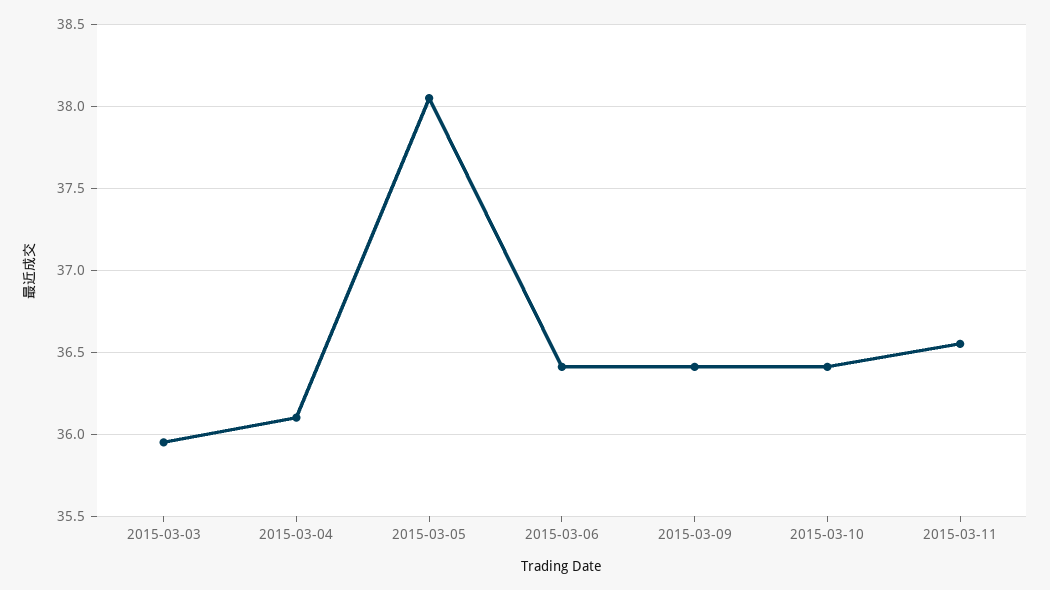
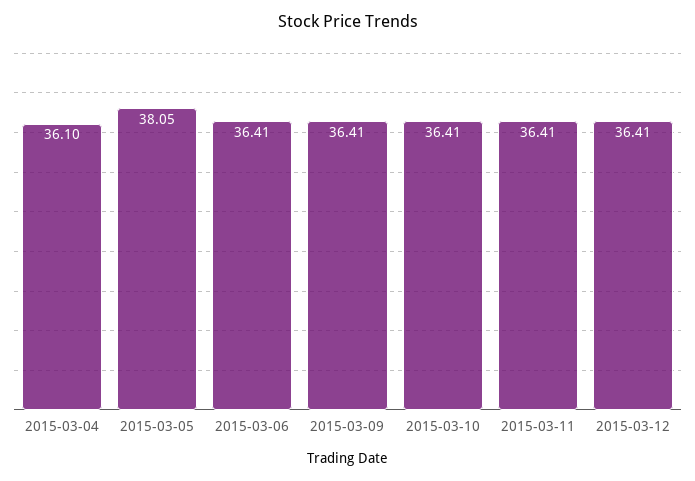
2015-03-03: 35.95 -> none
2015-03-11: 36.55 -> 36.41
2015-03-12: none -> 36.41

